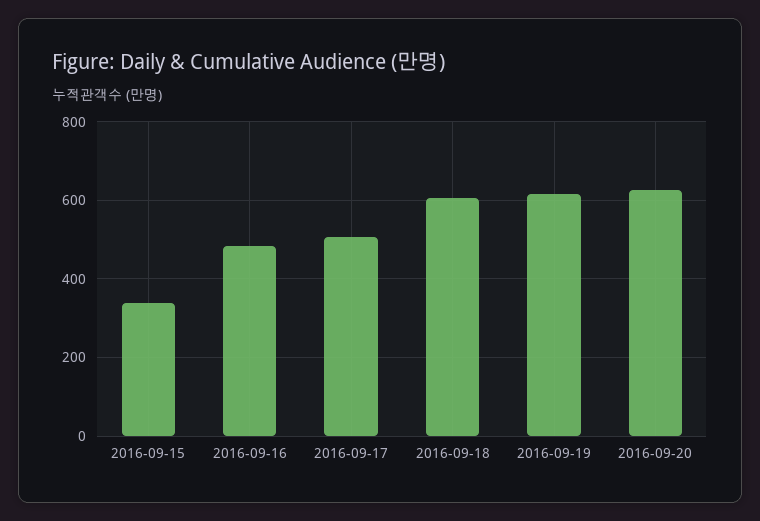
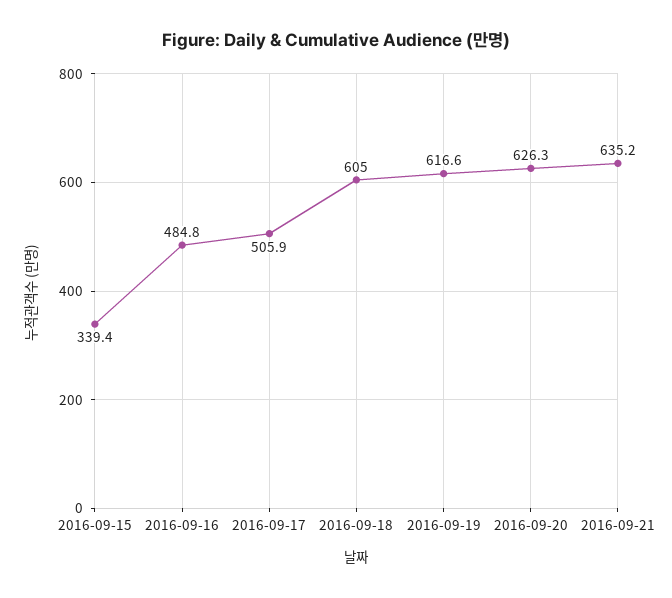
2016-09-21: none -> 635.2

